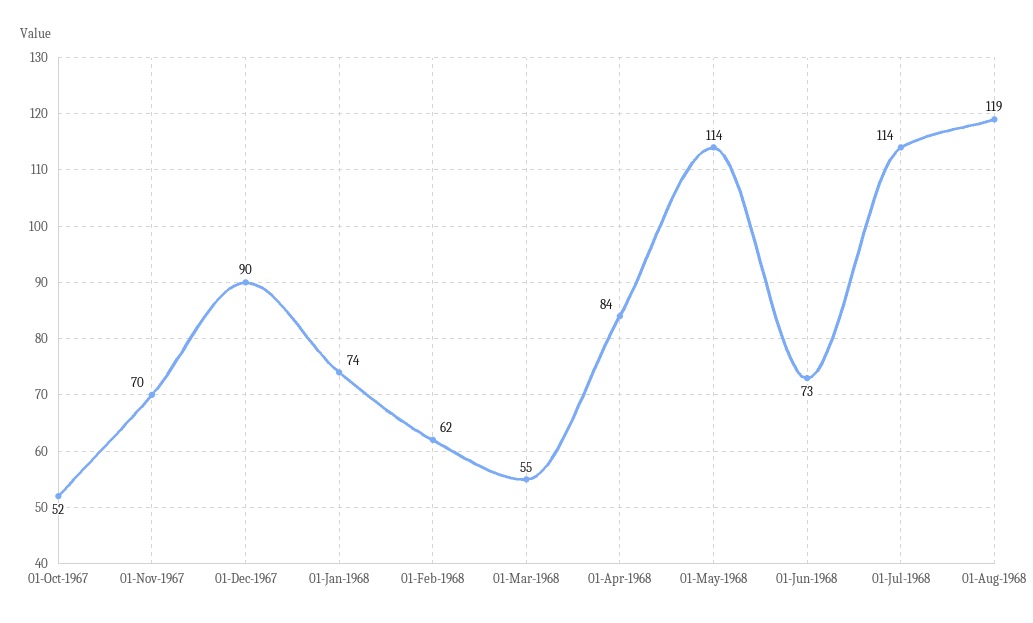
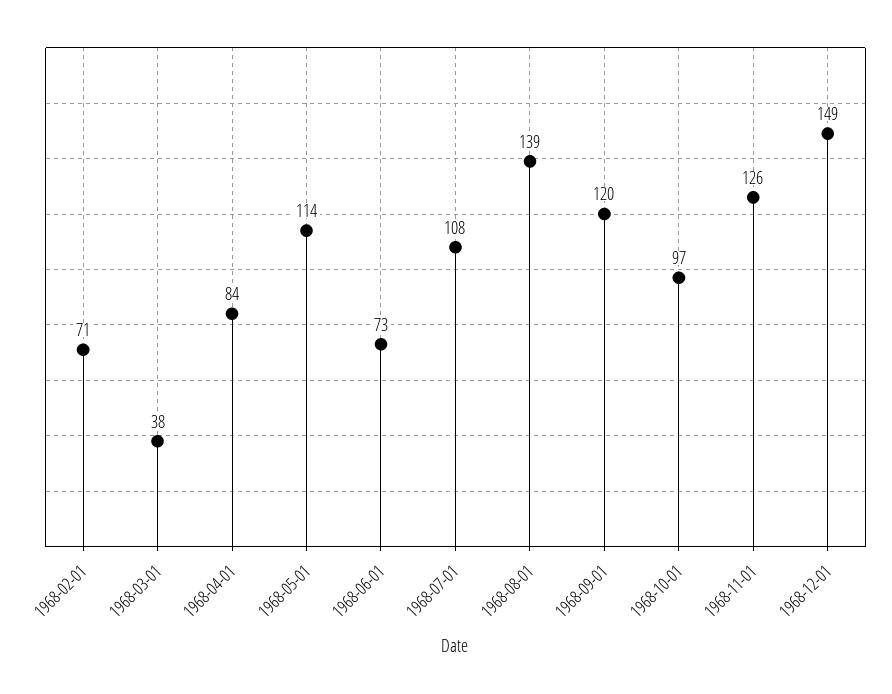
01-Oct-1967: 52 -> none
01-Nov-1967: 70 -> none
01-Dec-1967: 90 -> none
01-Jan-1968: 74 -> none
01-Feb-1968: 62 -> 71
01-Mar-1968: 55 -> 38
01-Jul-1968: 114 -> 108
01-Aug-1968: 119 -> 139
1968-09-01: none -> 120
1968-10-01: none -> 97
1968-11-01: none -> 126
1968-12-01: none -> 149

